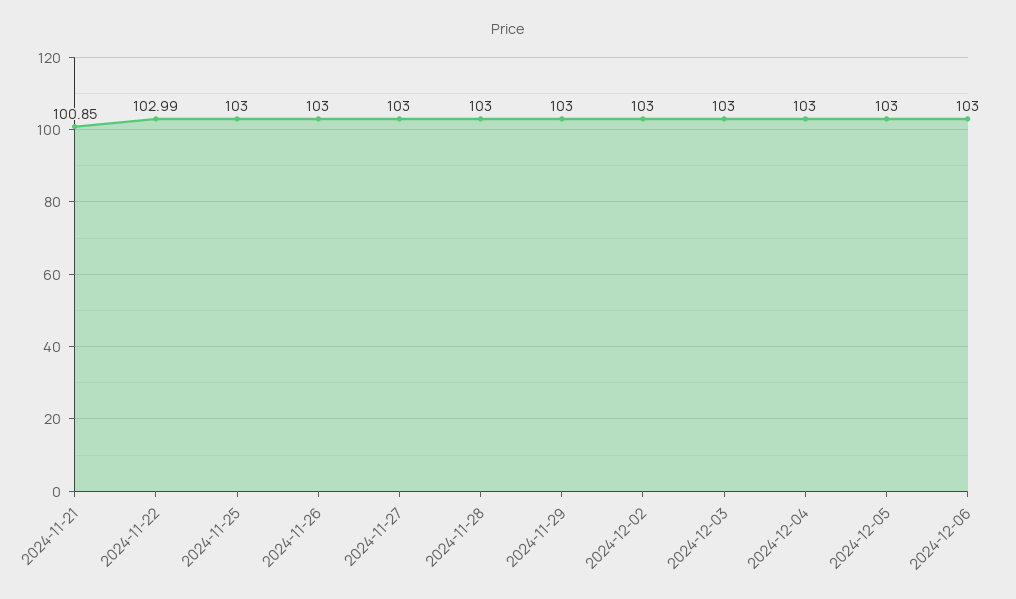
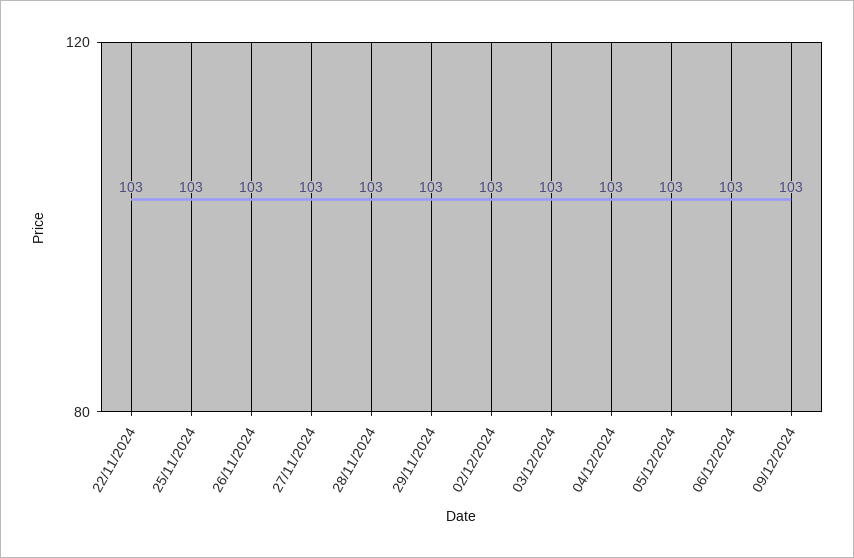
2024-11-21: 100.85 -> none
2024-11-22: 102.99 -> 103
09/12/2024: none -> 103

